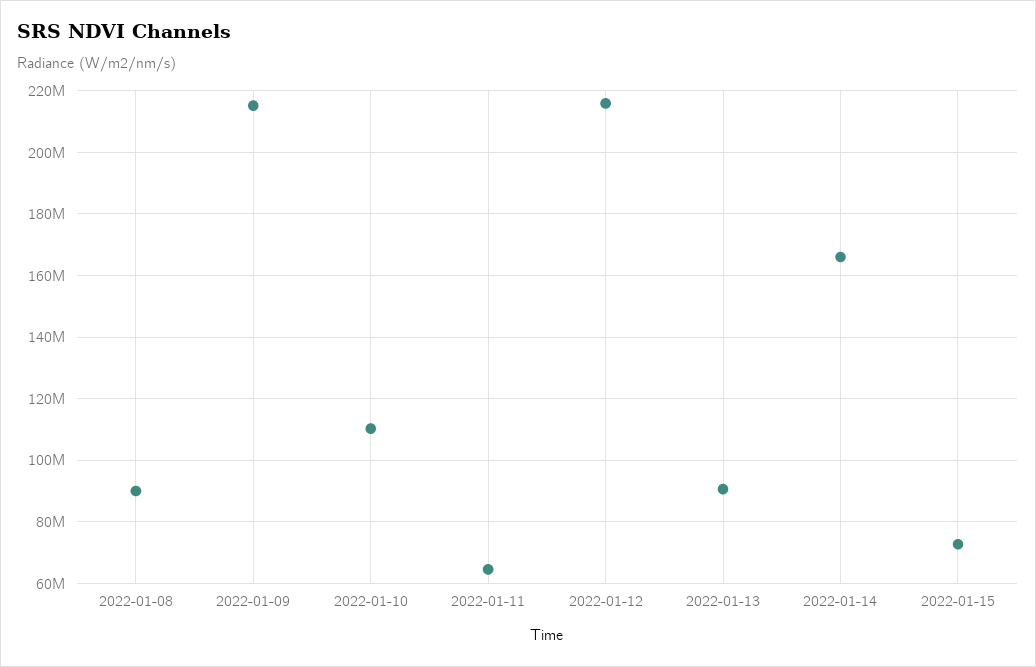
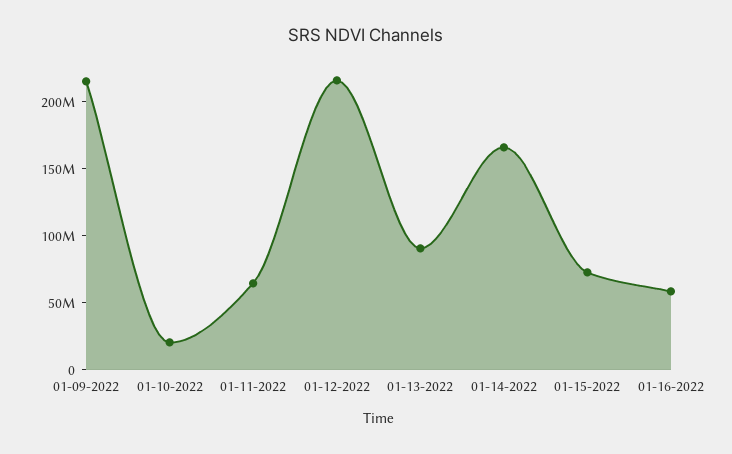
2022-01-08: 90000000 -> none
2022-01-10: 110000000 -> 20000000
01-16-2022: none -> 60000000

